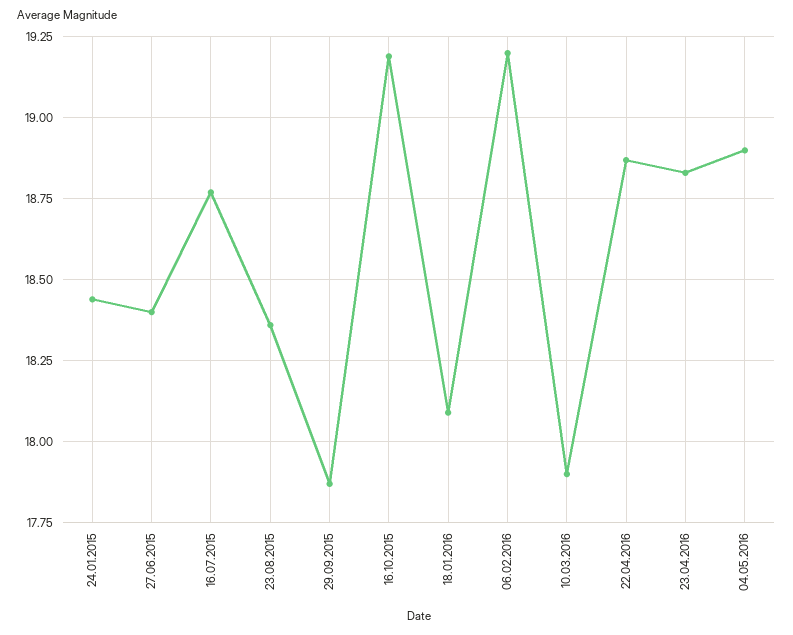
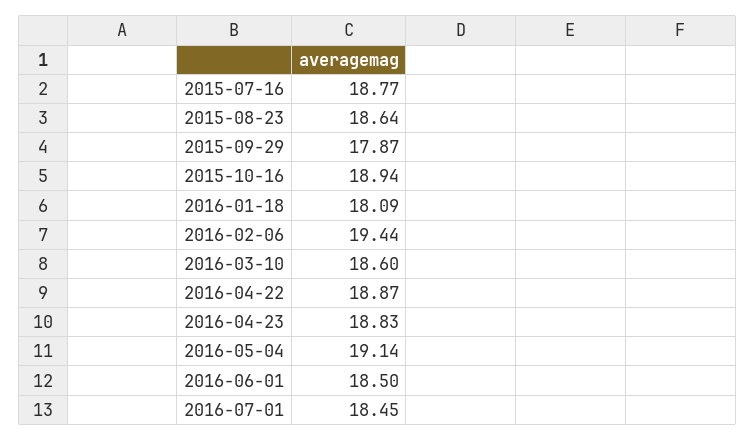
24.01.2015: 18.45 -> none
27.06.2015: 18.4 -> none
23.08.2015: 18.35 -> 18.64
16.10.2015: 19.2 -> 18.94
06.02.2016: 19.2 -> 19.44
10.03.2016: 17.9 -> 18.6
04.05.2016: 18.9 -> 19.14
2016-06-01: none -> 18.5
2016-07-01: none -> 18.45

